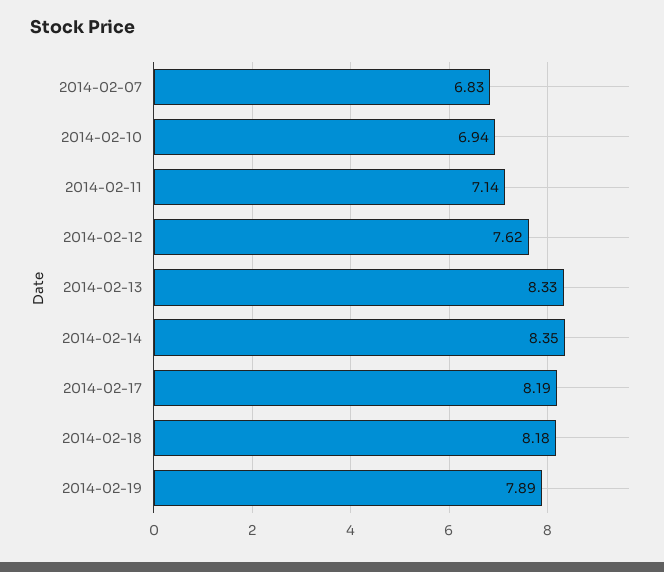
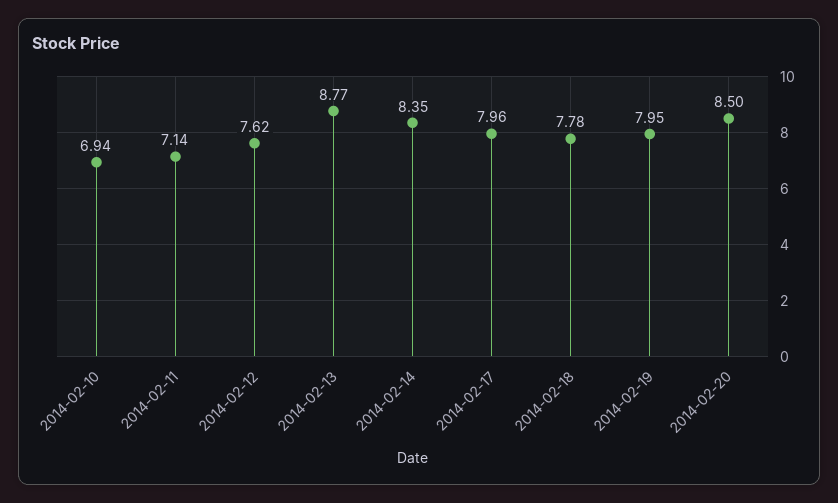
2014-02-07: 6.83 -> none
2014-02-13: 8.33 -> 8.77
2014-02-17: 8.19 -> 7.96
2014-02-18: 8.18 -> 7.78
2014-02-19: 7.89 -> 7.95
2014-02-20: none -> 8.5

